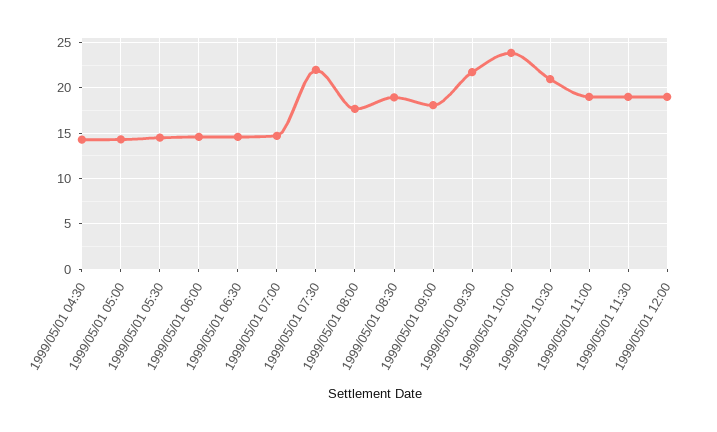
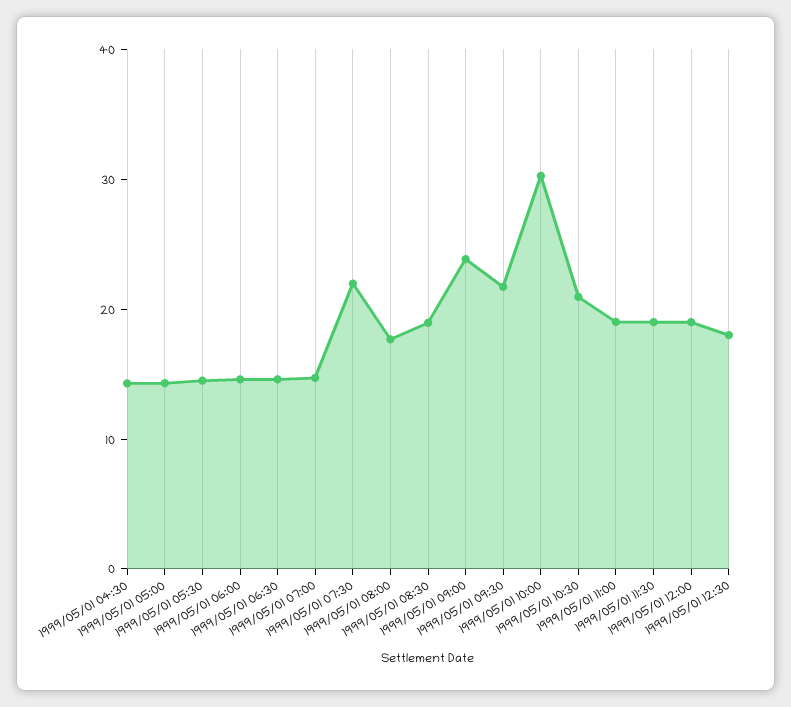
1999/05/01 09:00: 18 -> 24
1999/05/01 10:00: 24 -> 30
1999/05/01 12:30: none -> 18

